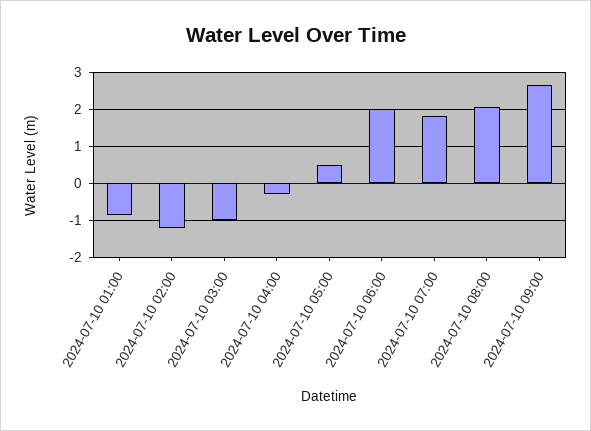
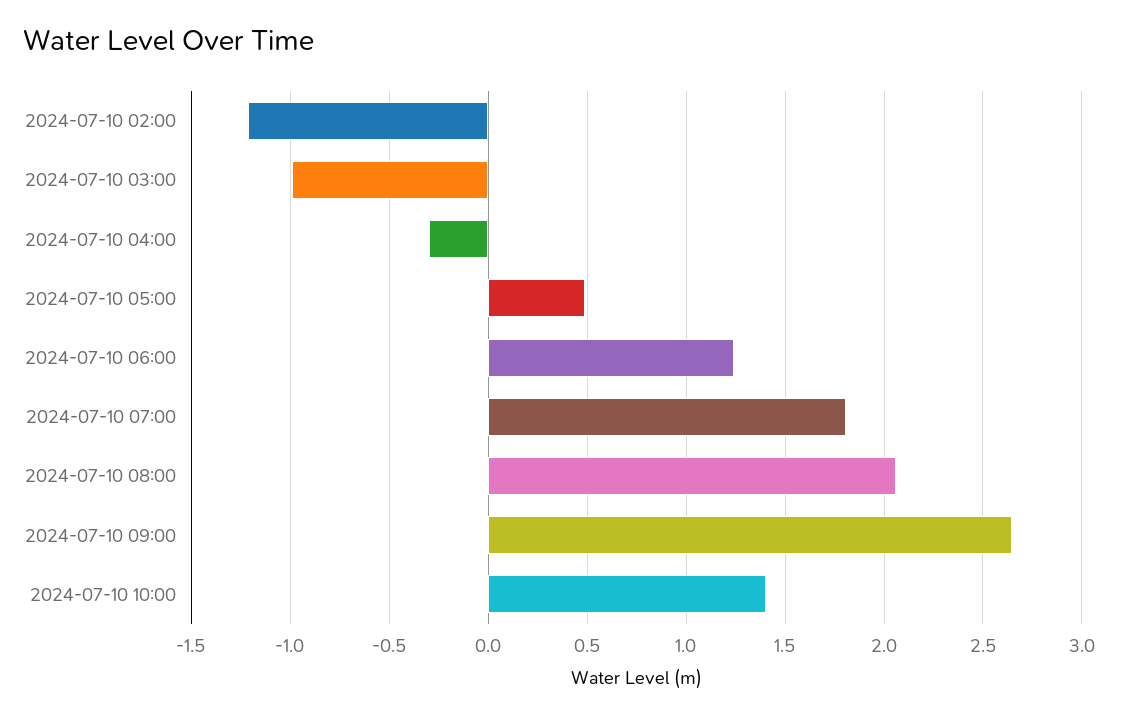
2024-07-10 01:00: -0.8 -> none
2024-07-10 06:00: 2 -> 1.25
2024-07-10 10:00: none -> 1.4

